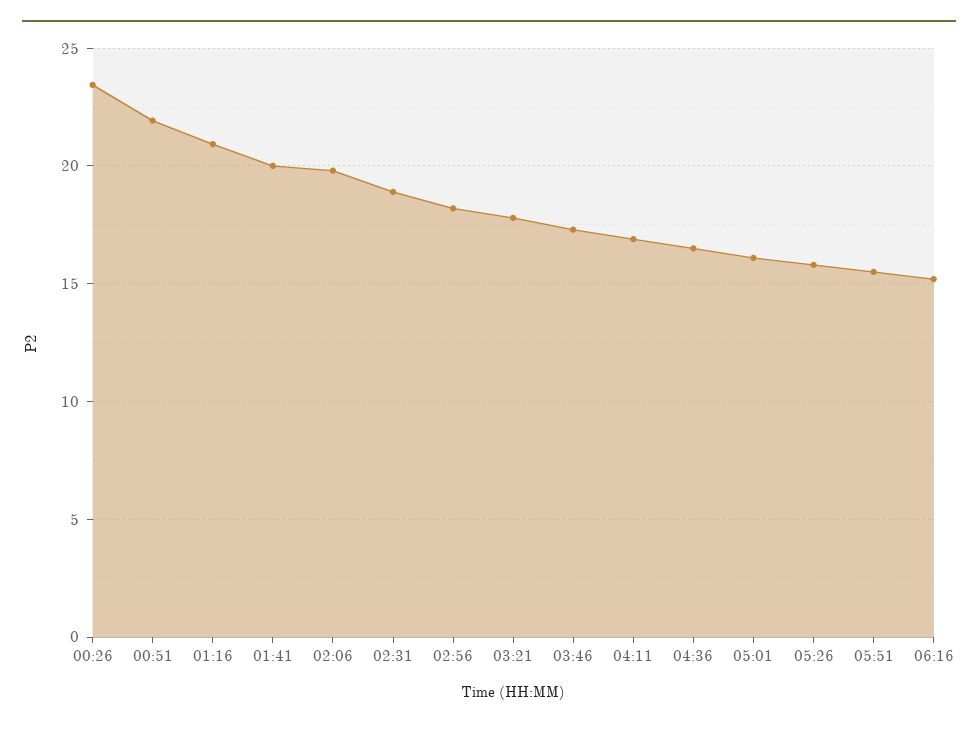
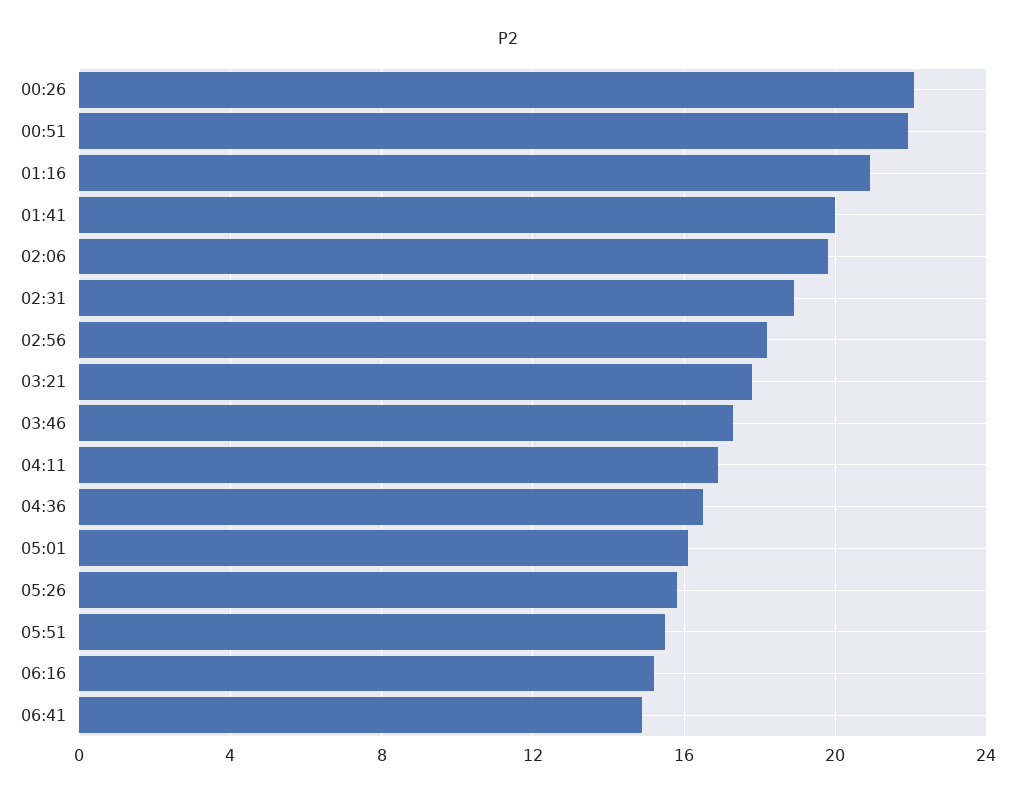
00:26: 23.5 -> 22
06:41: none -> 15

